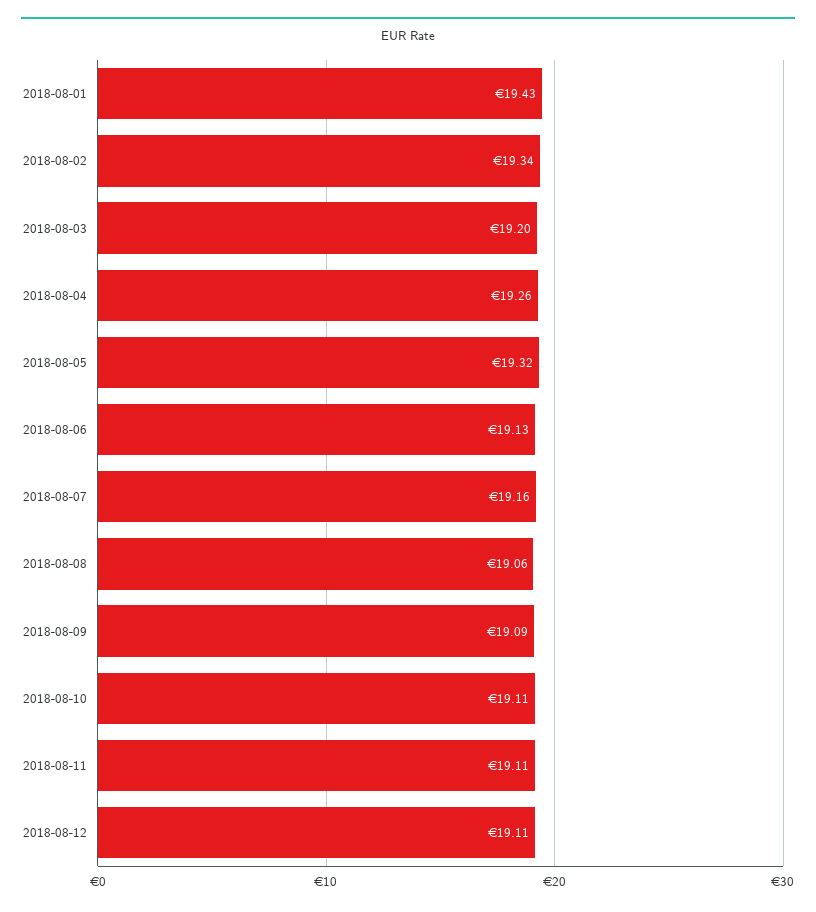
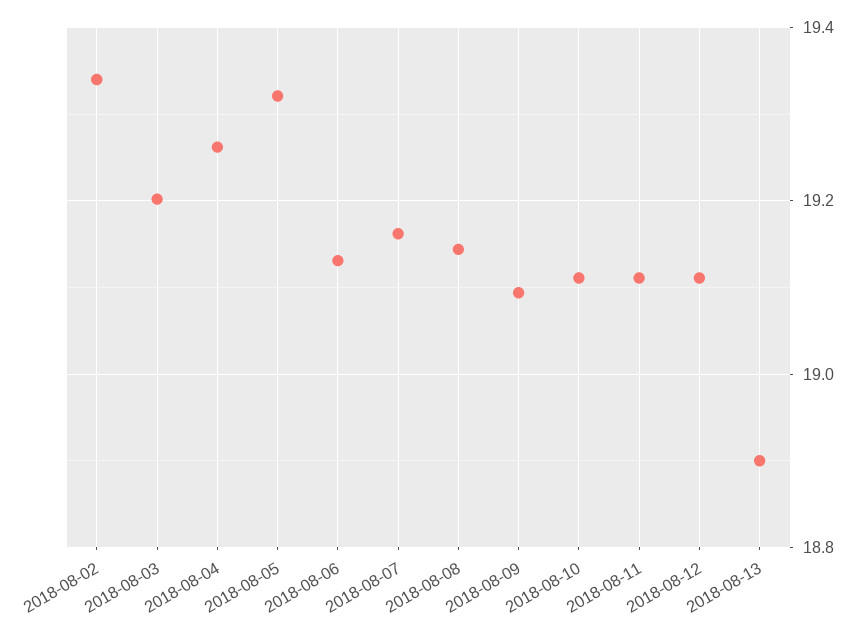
2018-08-01: 19.43 -> none
2018-08-08: 19.06 -> 19.14
2018-08-13: none -> 18.9

